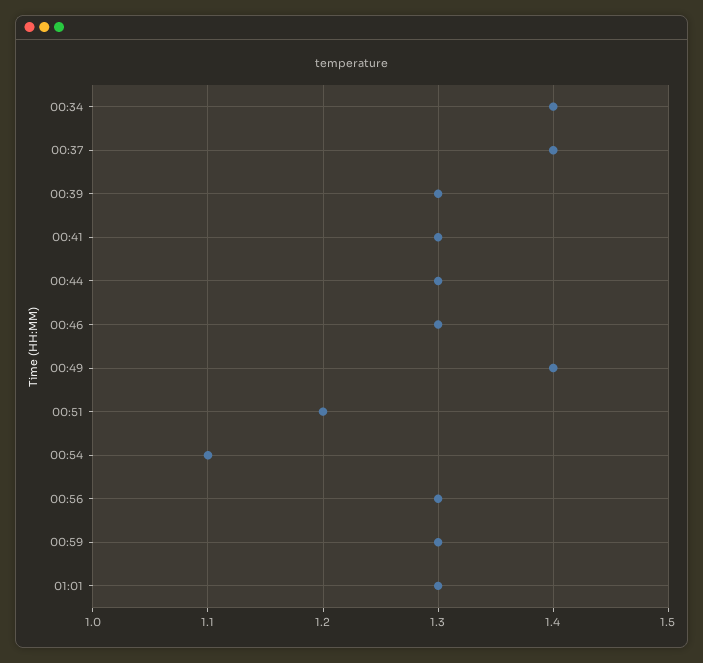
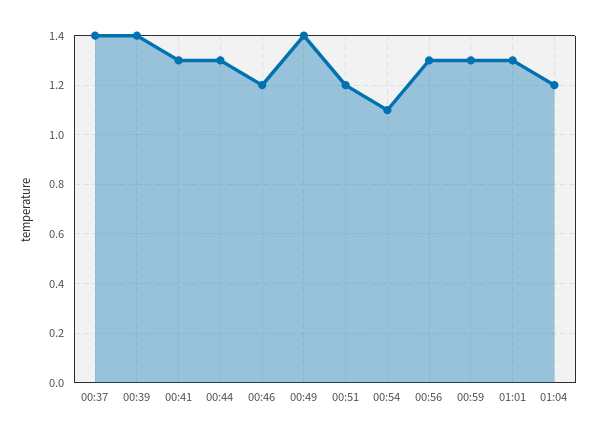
00:34: 1.4 -> none
00:39: 1.3 -> 1.4
00:46: 1.3 -> 1.2
01:04: none -> 1.2

